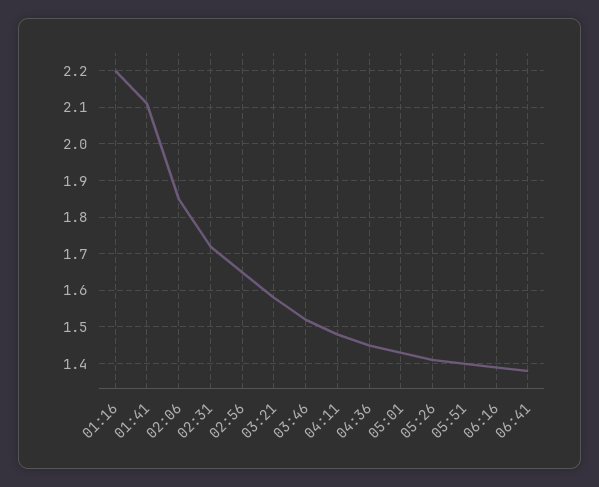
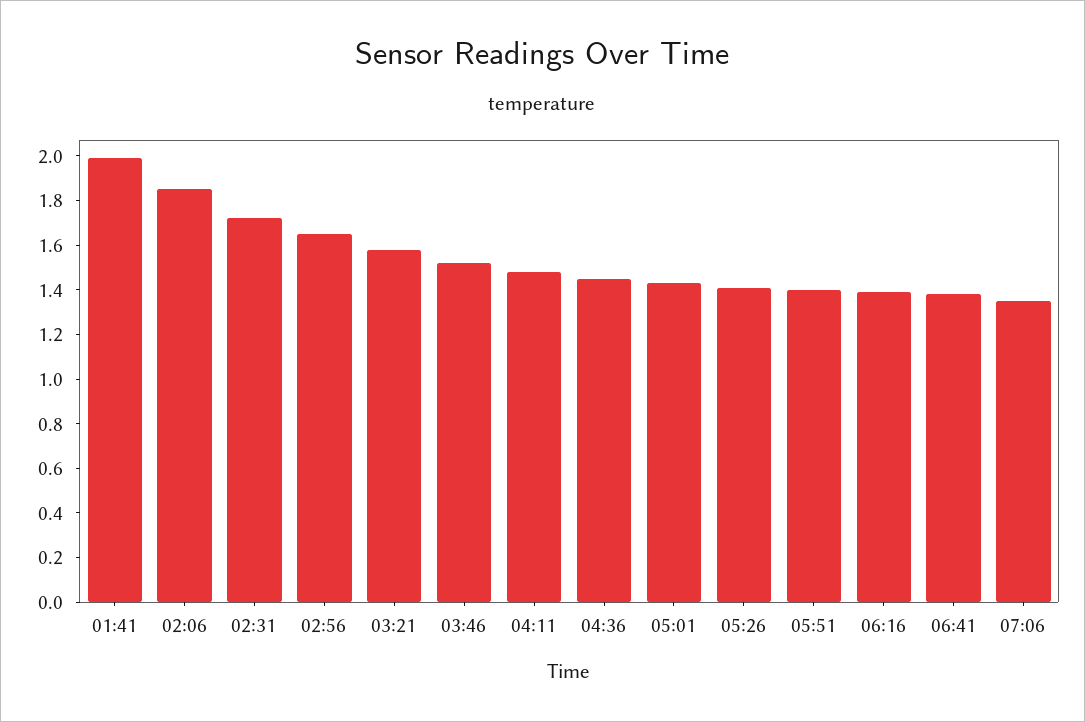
01:16: 2.2 -> none
01:41: 2.1 -> 2
07:06: none -> 1.35

